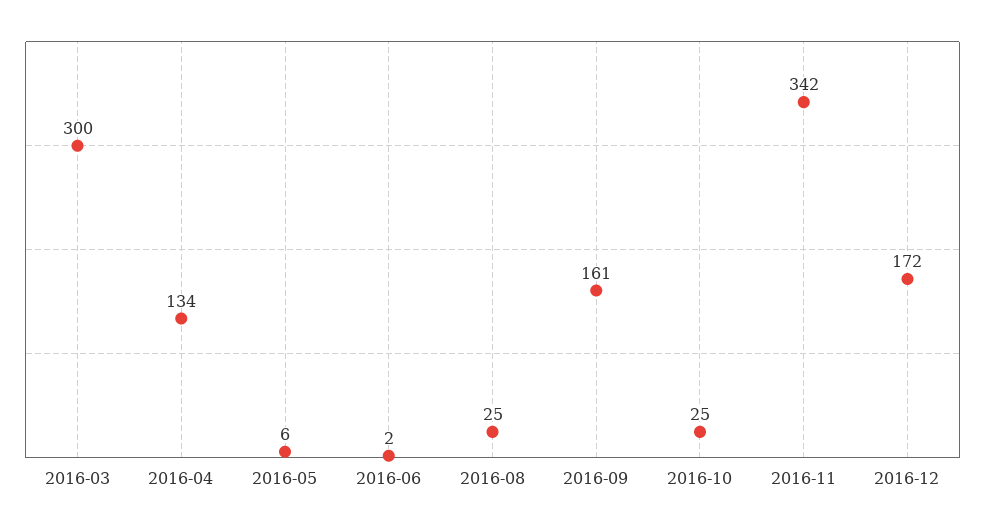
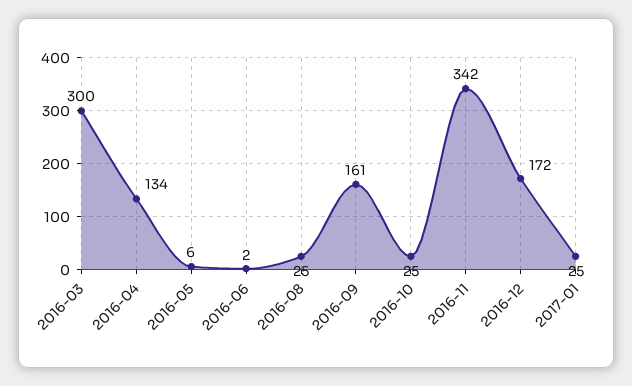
2017-01: none -> 25

